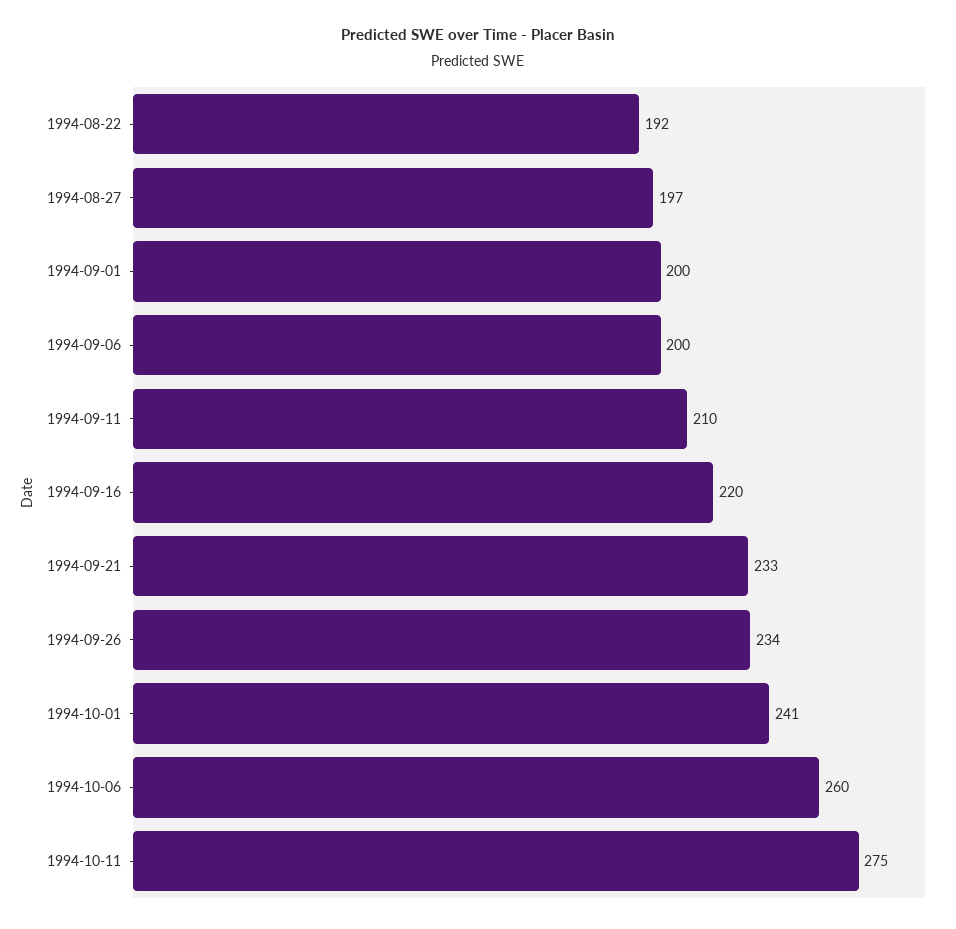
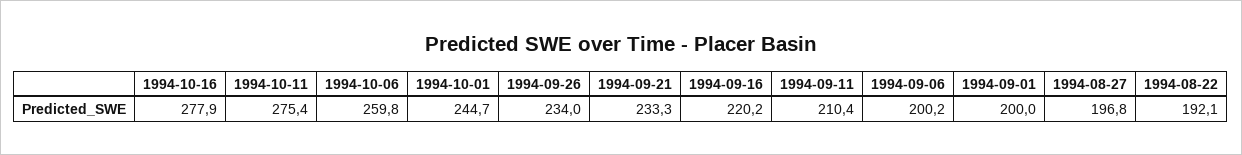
1994-10-01: 241 -> 244.7
1994-10-16: none -> 277.9

